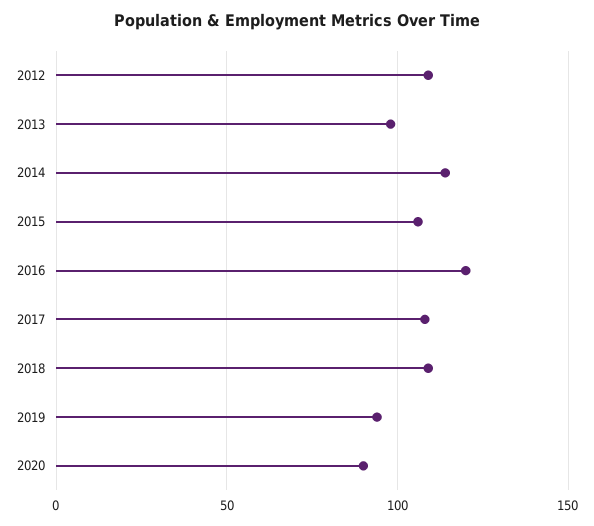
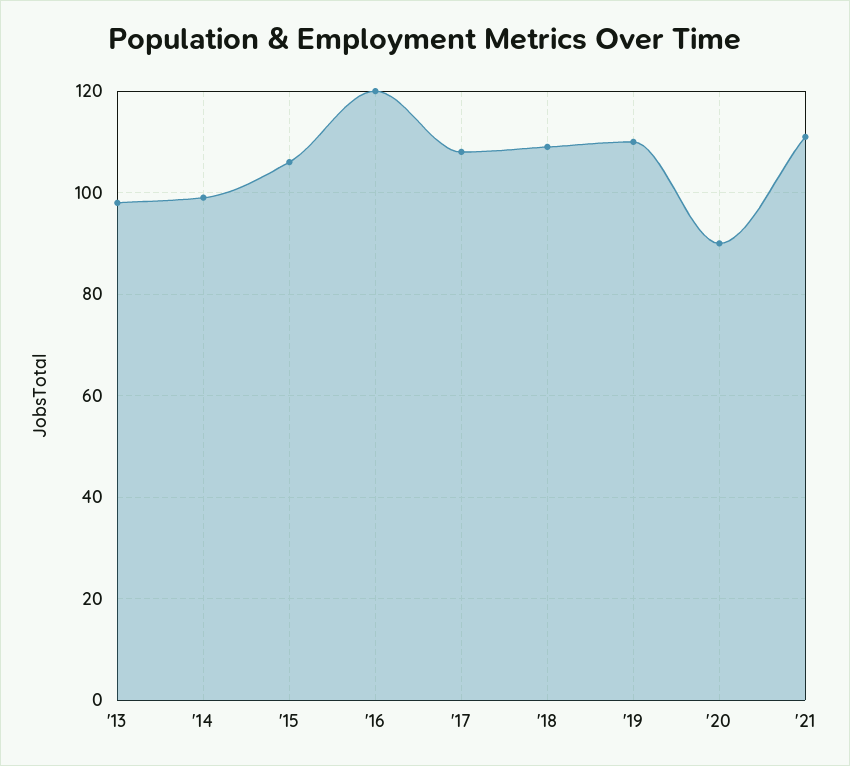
2012: 110 -> none
2014: 115 -> 100
2019: 95 -> 110
'21: none -> 110

